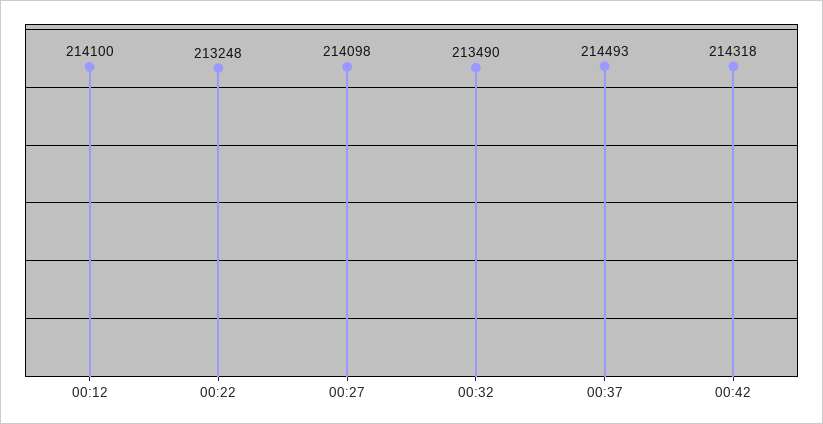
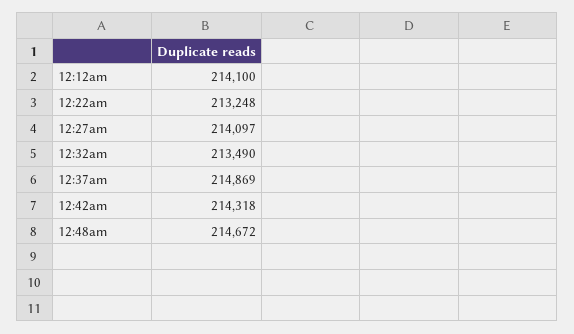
00:27: 214098 -> 214097
00:37: 214493 -> 214869
12:48am: none -> 214672

